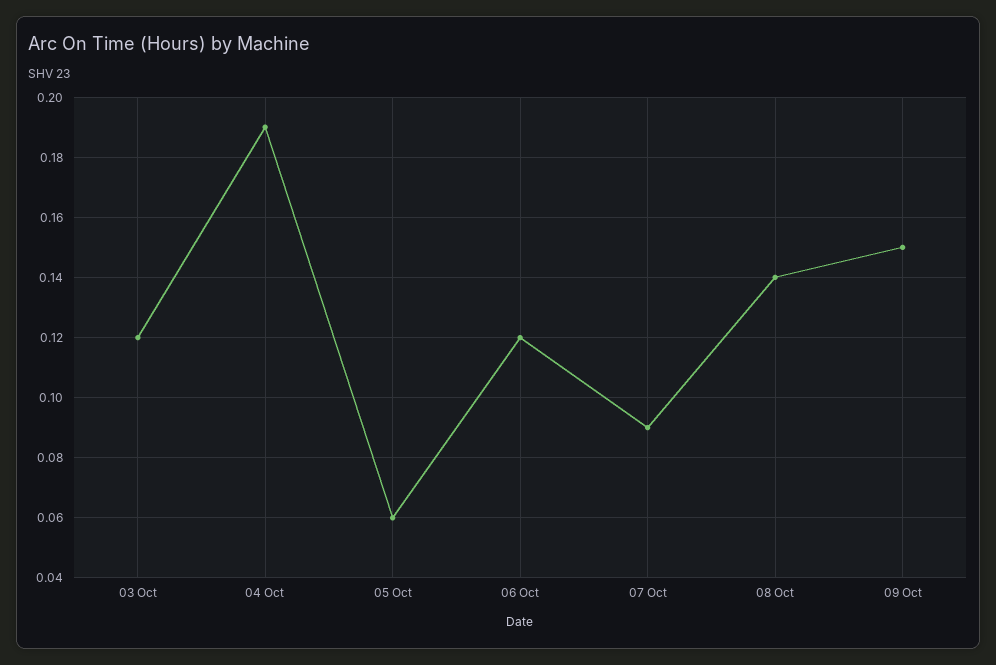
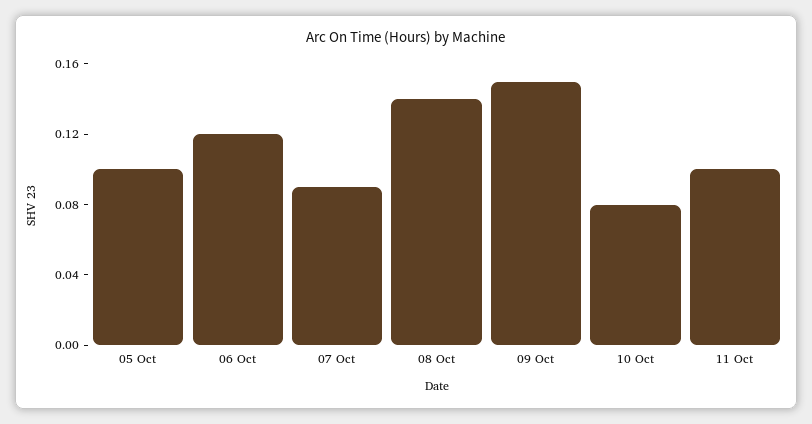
03 Oct: 0.12 -> none
04 Oct: 0.19 -> none
05 Oct: 0.06 -> 0.1
10 Oct: none -> 0.08
11 Oct: none -> 0.1

